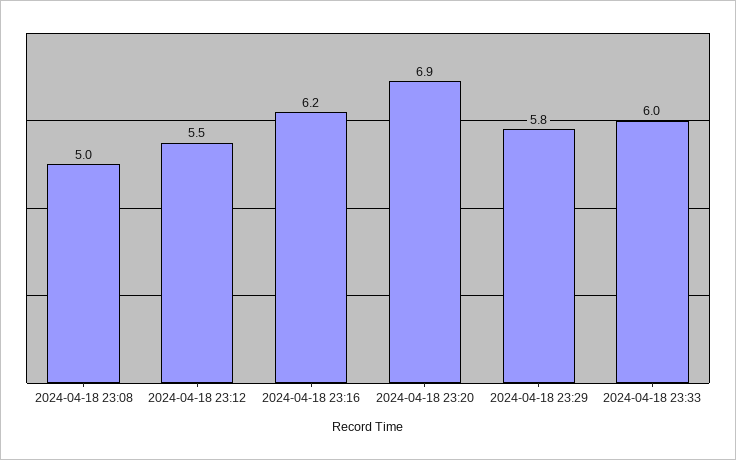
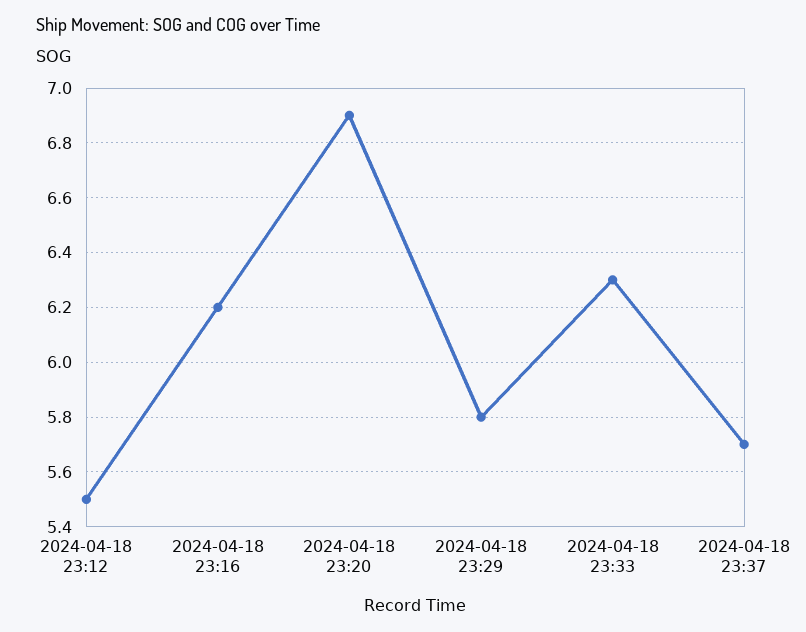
2024-04-18 23:08: 5 -> none
2024-04-18 23:33: 6 -> 6.3
2024-04-18 23:37: none -> 5.7

